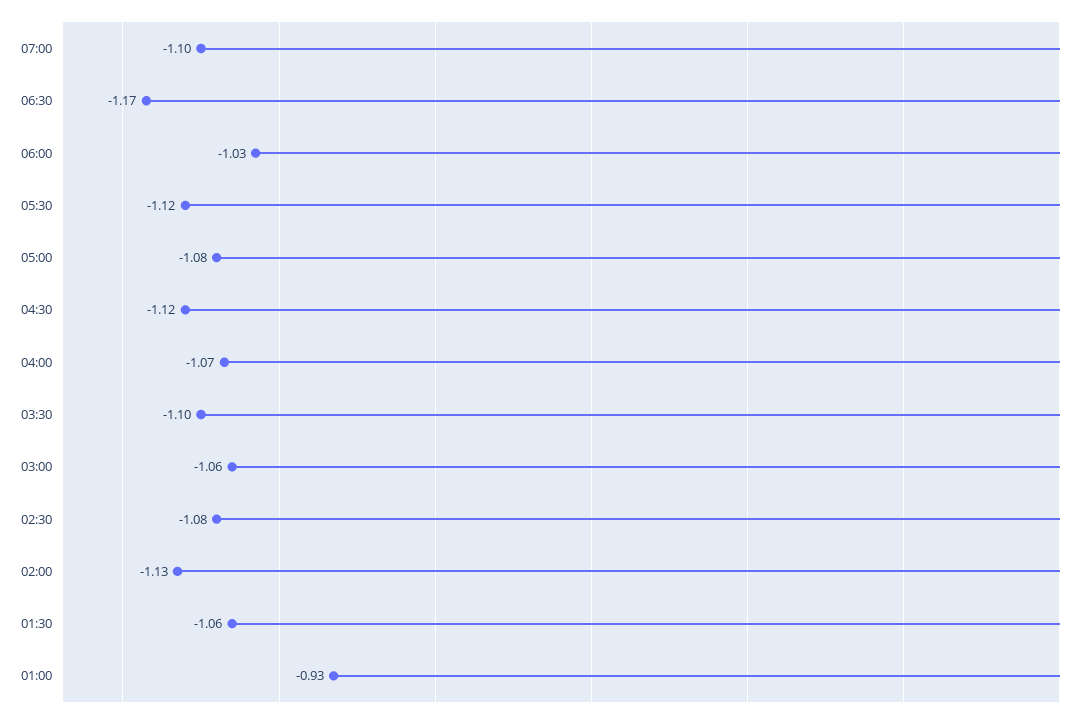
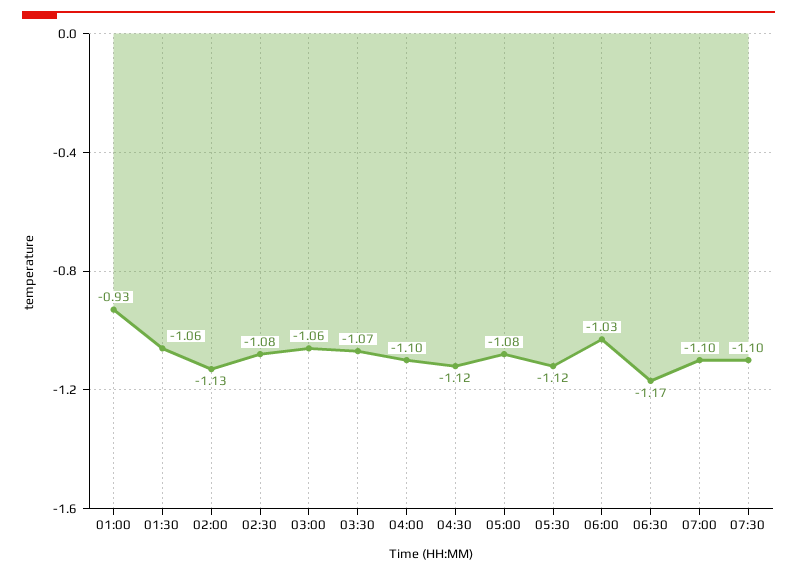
04:00: -1.07 -> -1.1
03:30: -1.1 -> -1.07
07:30: none -> -1.1

